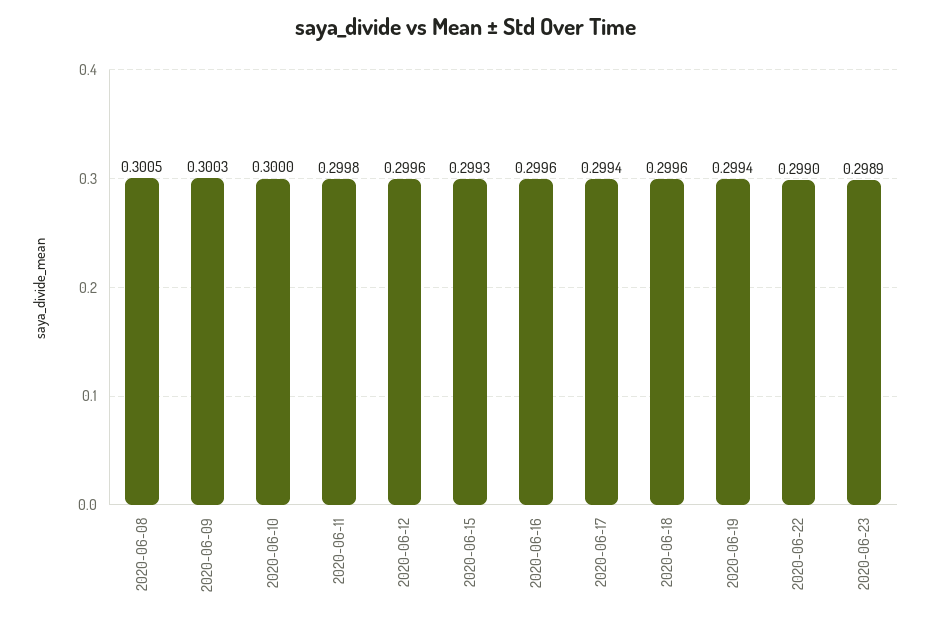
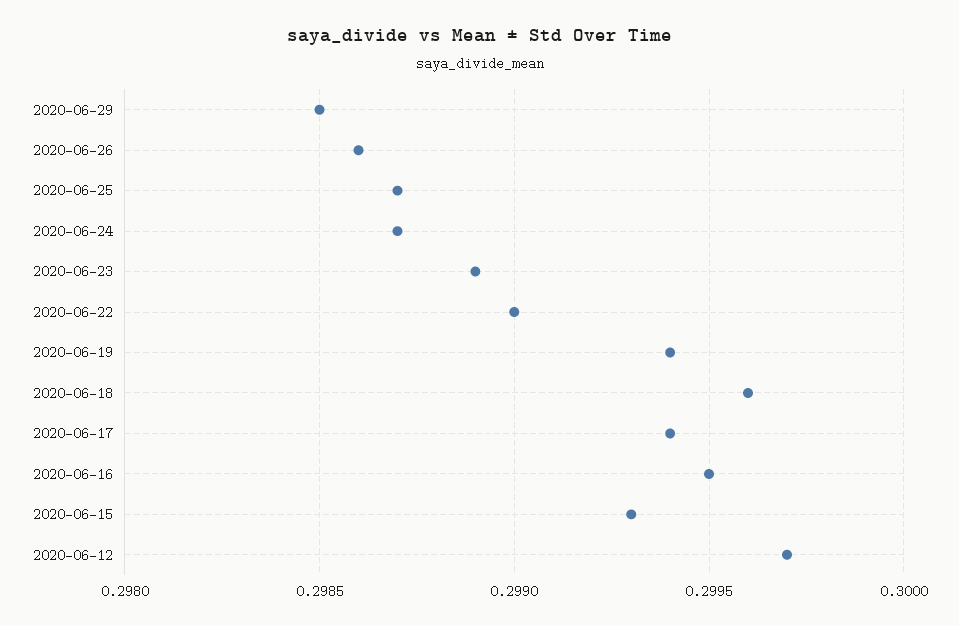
2020-06-08: 0.3005 -> none
2020-06-09: 0.3003 -> none
2020-06-10: 0.3 -> none
2020-06-11: 0.2998 -> none
2020-06-12: 0.2996 -> 0.2997
2020-06-16: 0.2996 -> 0.2995
2020-06-29: none -> 0.2985
2020-06-26: none -> 0.2986
2020-06-25: none -> 0.2987
2020-06-24: none -> 0.2987

